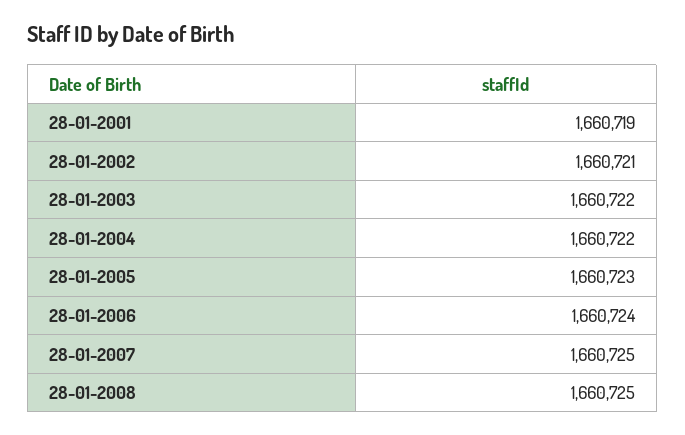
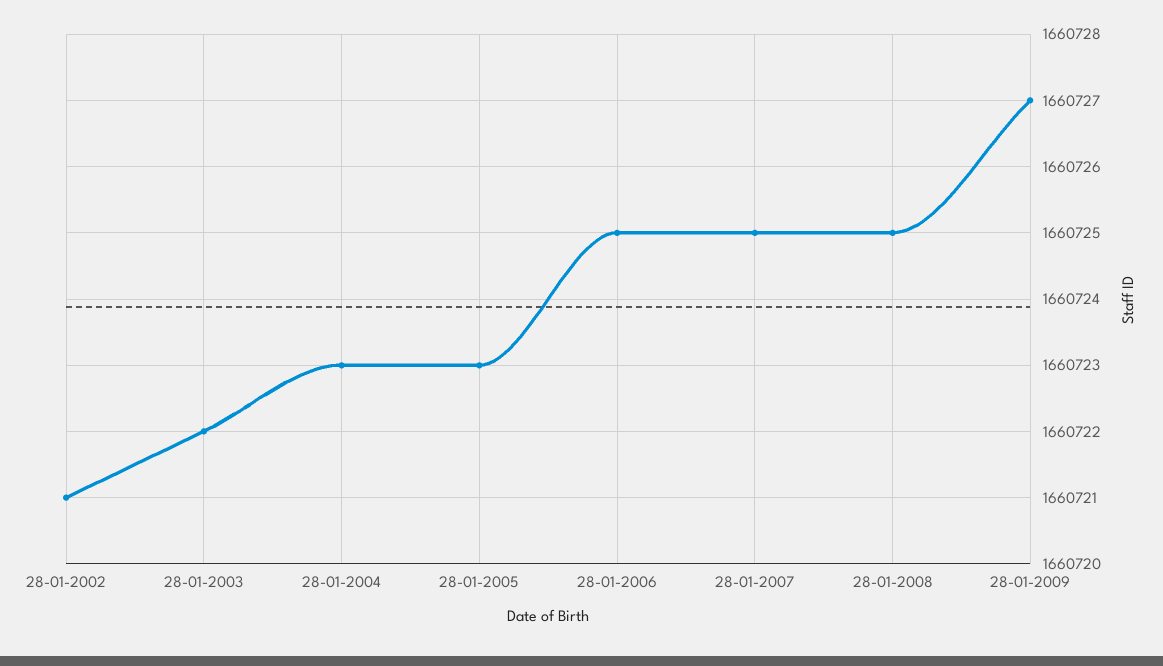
28-01-2001: 1660719 -> none
28-01-2004: 1660722 -> 1660723
28-01-2006: 1660724 -> 1660725
28-01-2009: none -> 1660727

